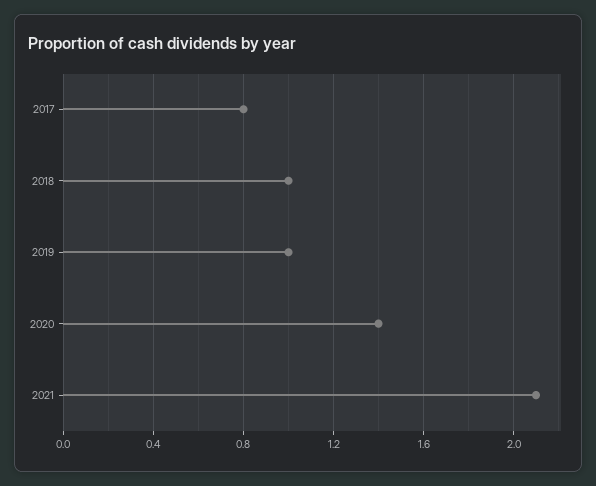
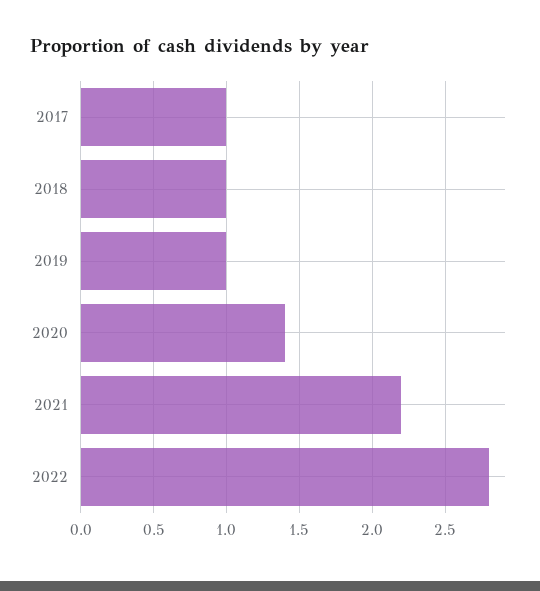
2017: 0.8 -> 1
2021: 2.1 -> 2.2
2022: none -> 2.8

